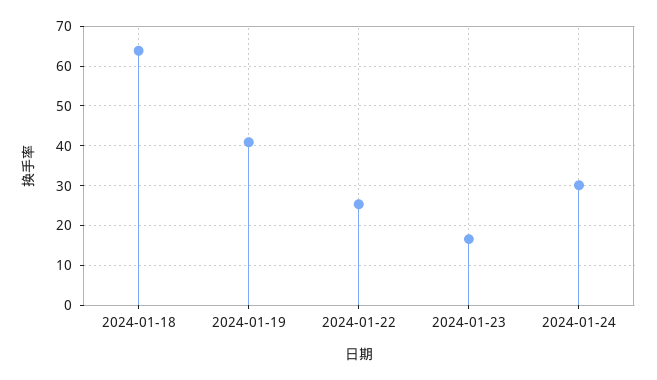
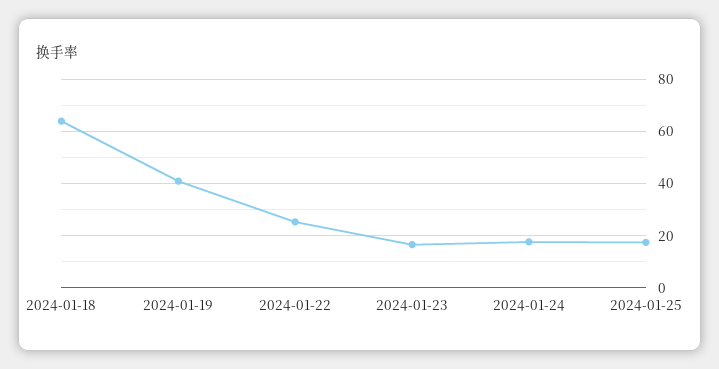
2024-01-24: 30 -> 17.5
2024-01-25: none -> 17.5

